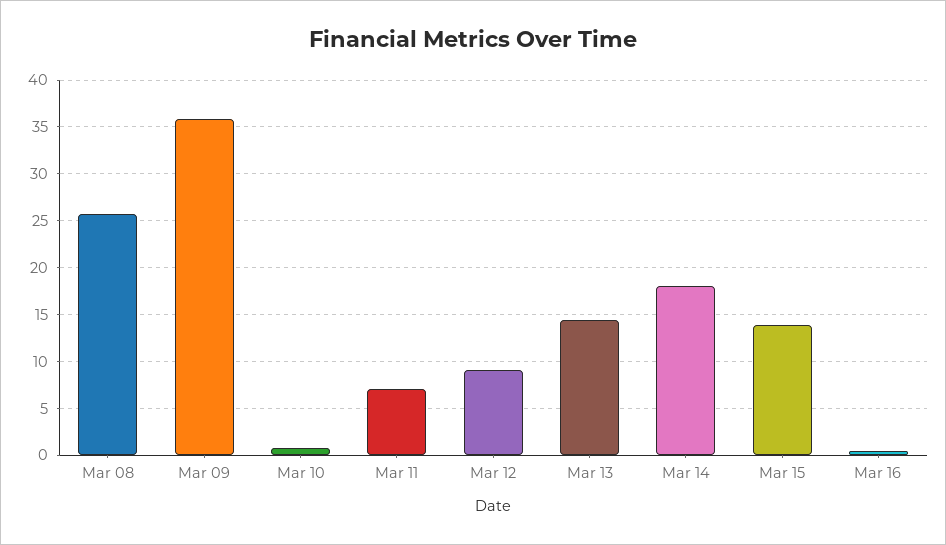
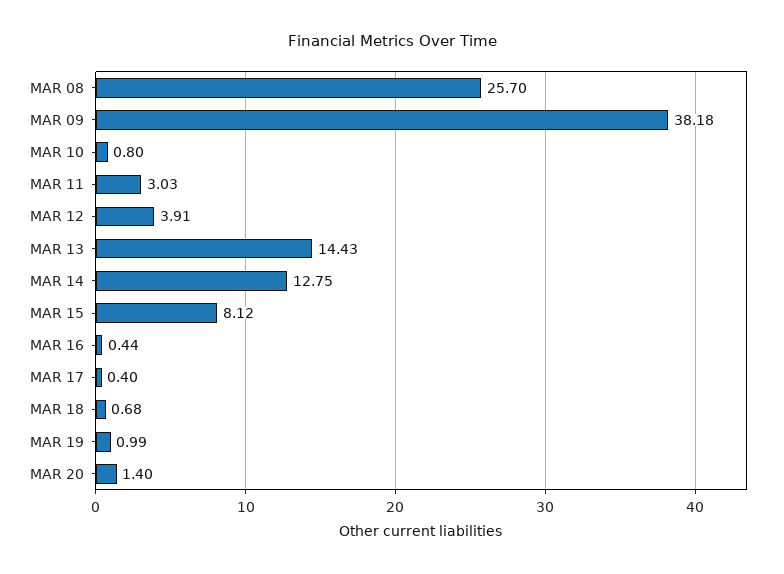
Mar 09: 36 -> 38.18
Mar 11: 7 -> 3.03
Mar 12: 9 -> 3.91
Mar 14: 18 -> 12.75
Mar 15: 14 -> 8.12
MAR 17: none -> 0.4
MAR 18: none -> 0.68
MAR 19: none -> 0.99
MAR 20: none -> 1.4

